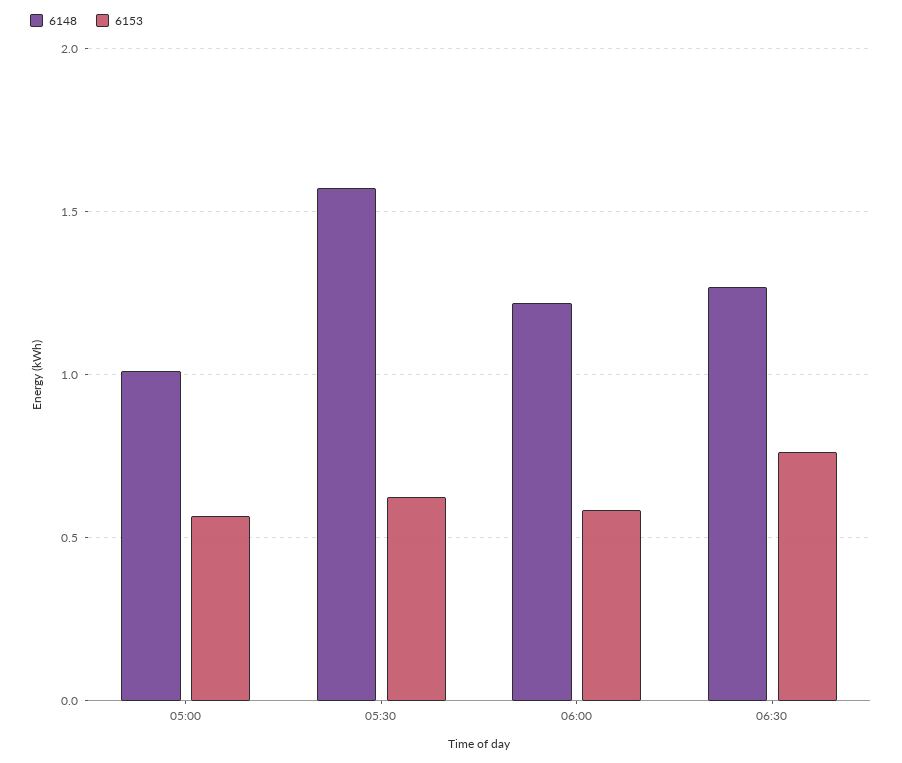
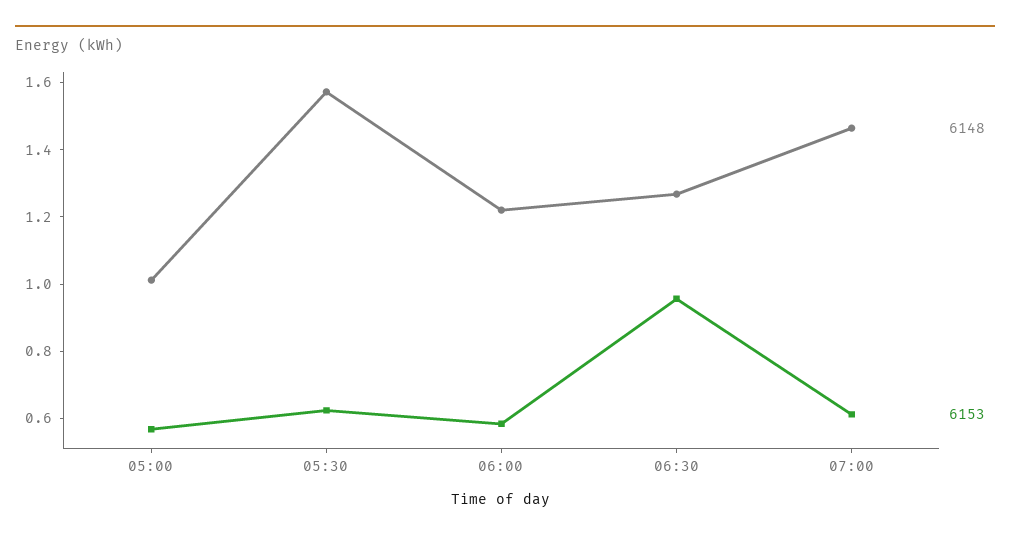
6153, 06:30: 0.75 -> 0.95
6148, 07:00: none -> 1.45
6153, 07:00: none -> 0.6

